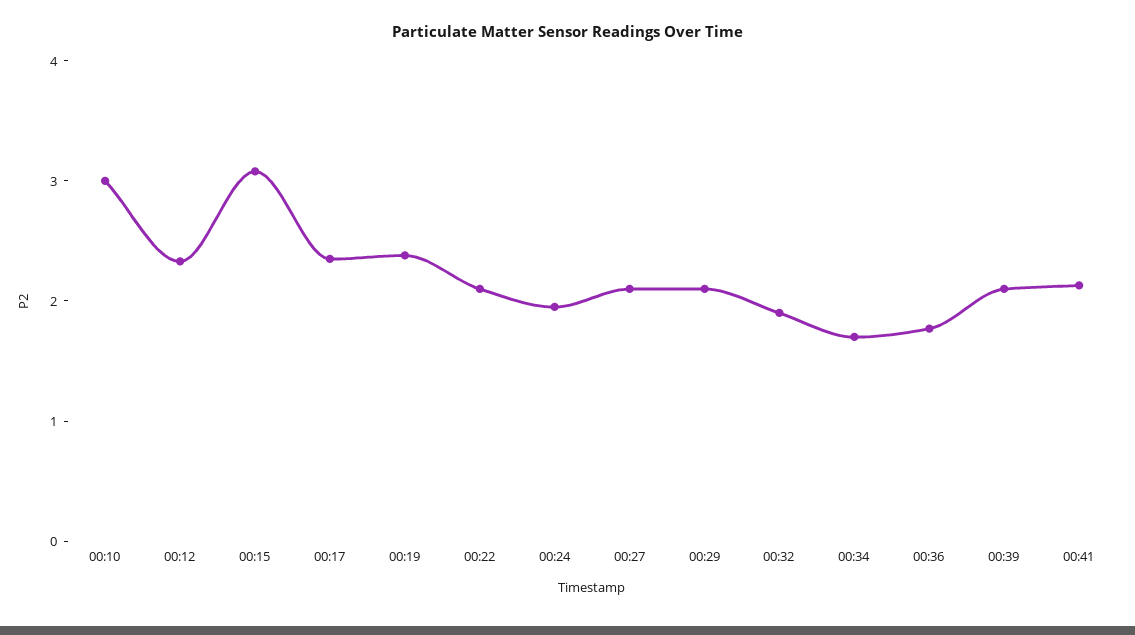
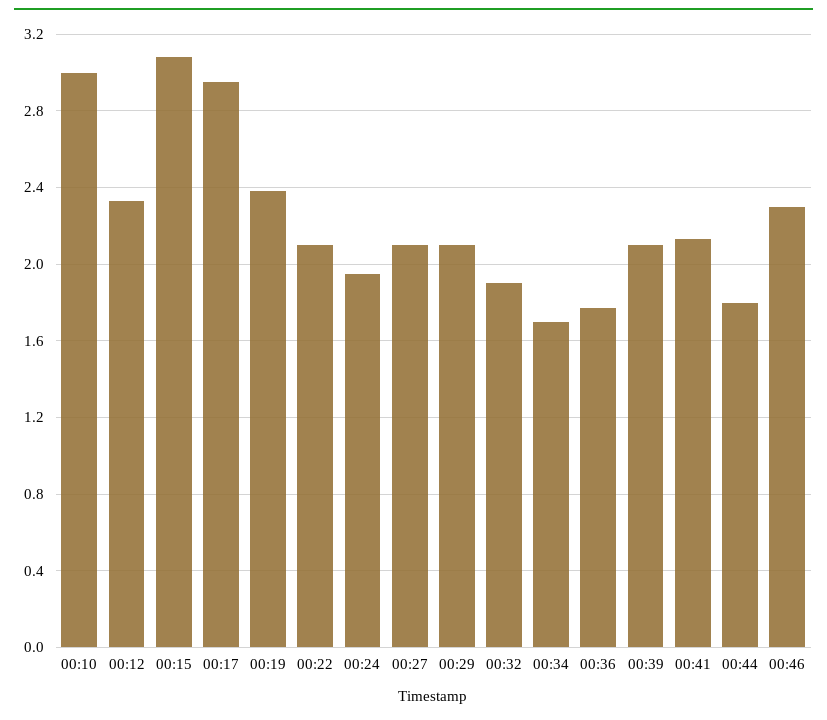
00:17: 2.4 -> 2.95
00:44: none -> 1.8
00:46: none -> 2.3

